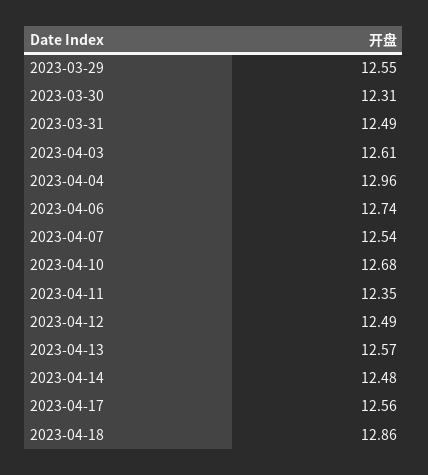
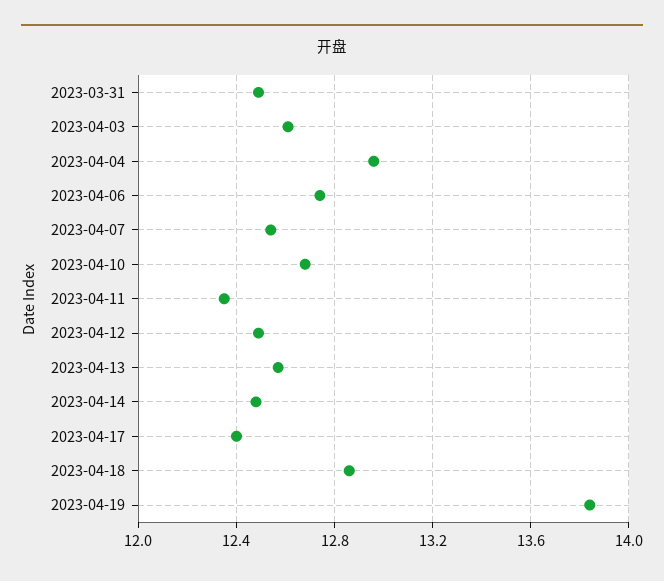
2023-03-29: 12.55 -> none
2023-03-30: 12.31 -> none
2023-04-17: 12.56 -> 12.4
2023-04-19: none -> 13.85

